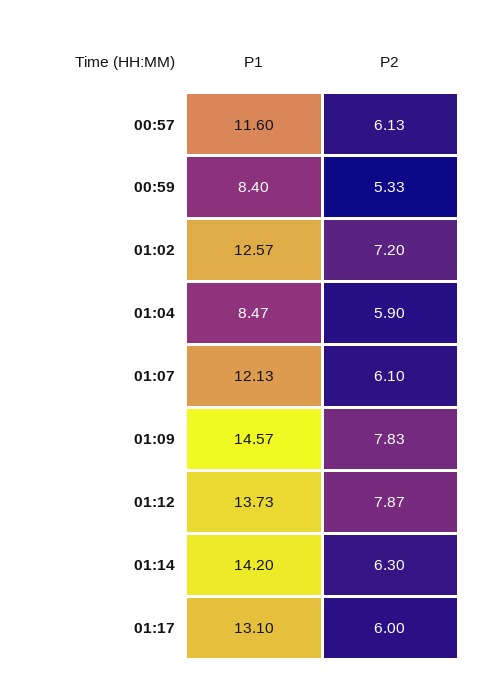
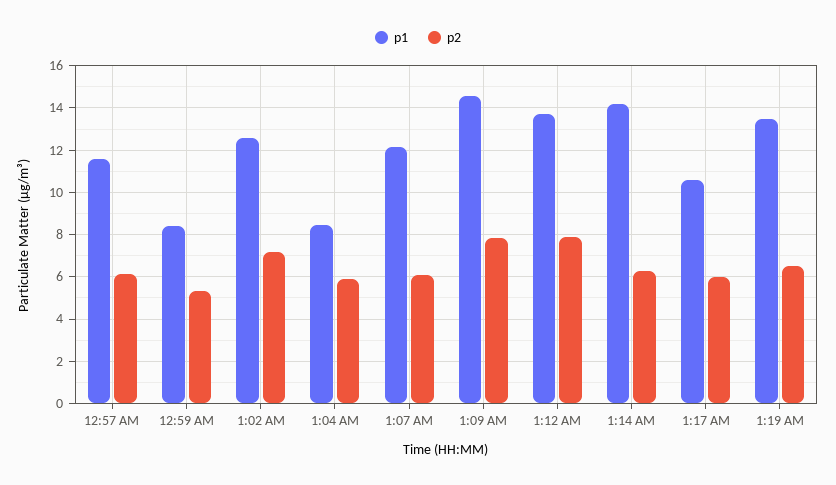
P1, 01:17: 13.1 -> 10.5
P1, 1:19 AM: none -> 13.5
P2, 1:19 AM: none -> 6.5

